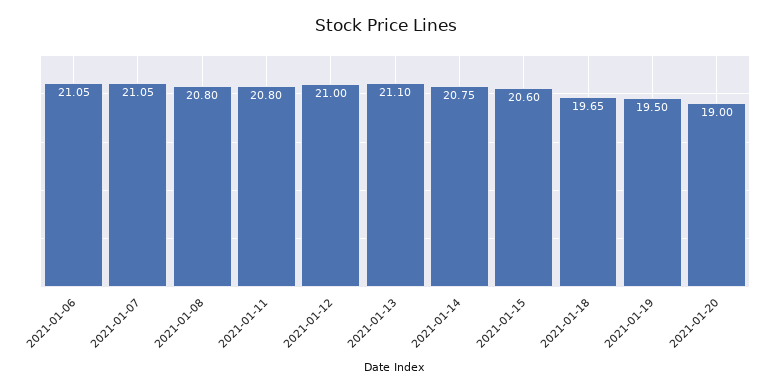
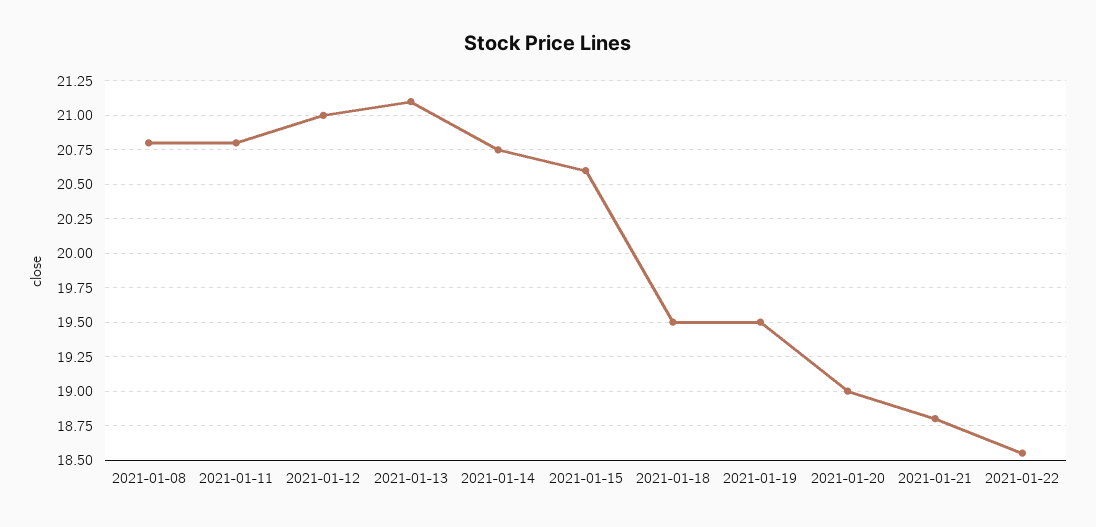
2021-01-06: 21.05 -> none
2021-01-07: 21.05 -> none
2021-01-18: 19.65 -> 19.5
2021-01-21: none -> 18.8
2021-01-22: none -> 18.55

